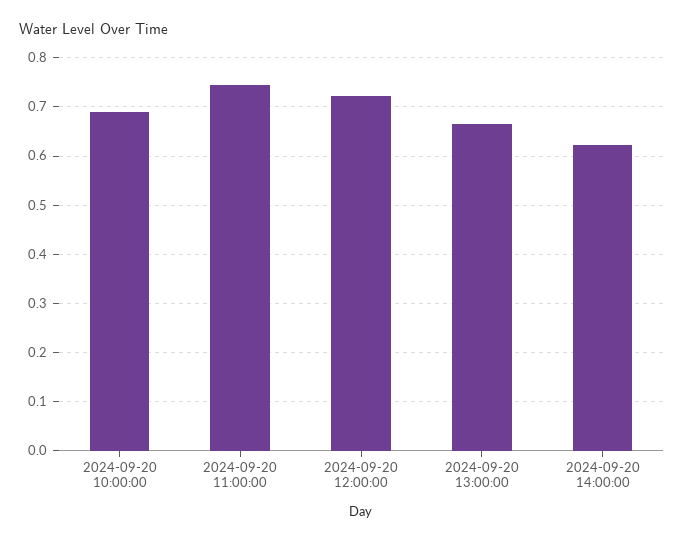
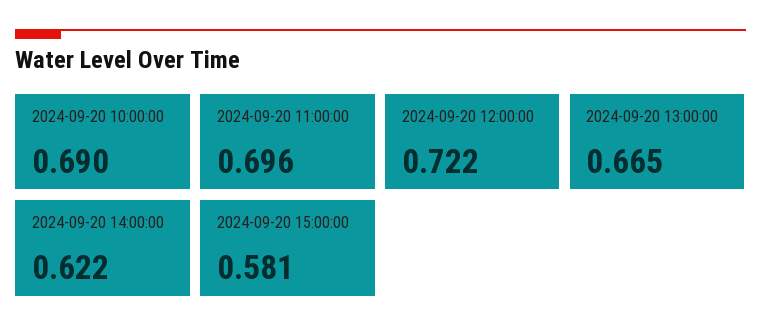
2024-09-20 11:00:00: 0.74 -> 0.696
2024-09-20 15:00:00: none -> 0.581

